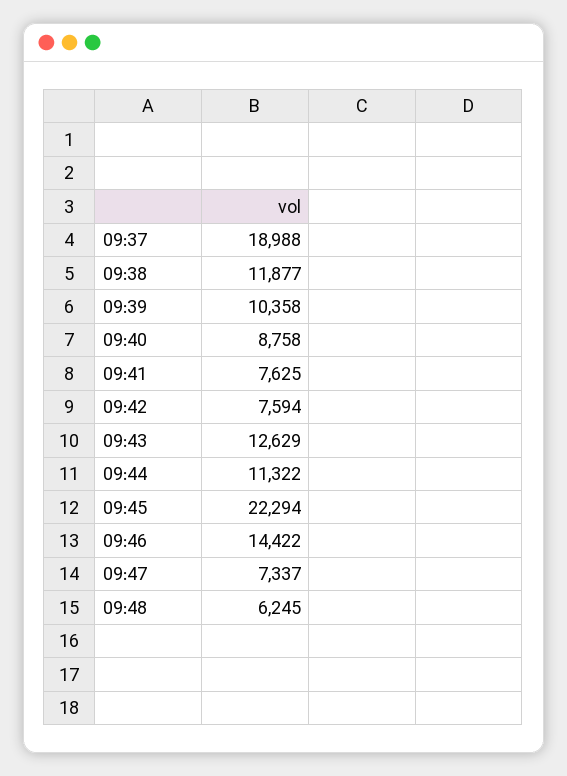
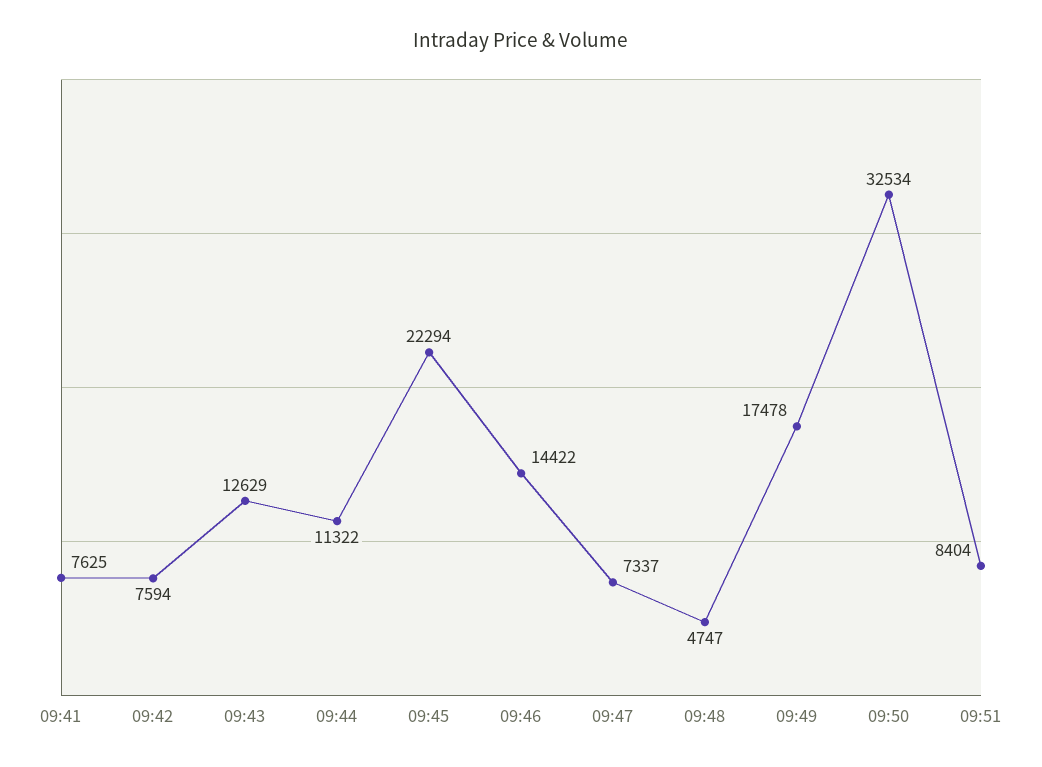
09:37: 18988 -> none
09:38: 11877 -> none
09:39: 10358 -> none
09:40: 8758 -> none
09:48: 6245 -> 4747
09:49: none -> 17478
09:50: none -> 32534
09:51: none -> 8404

